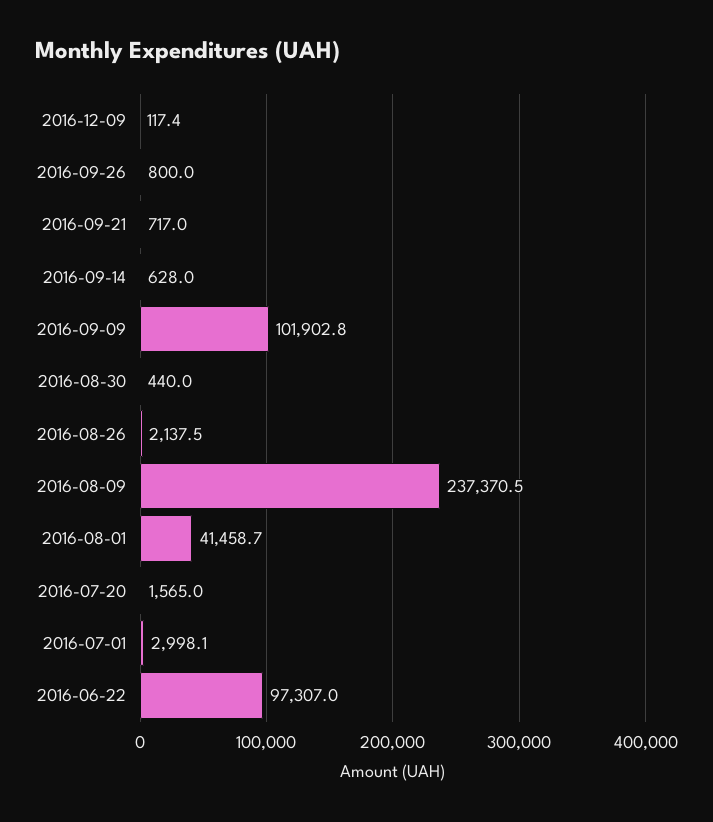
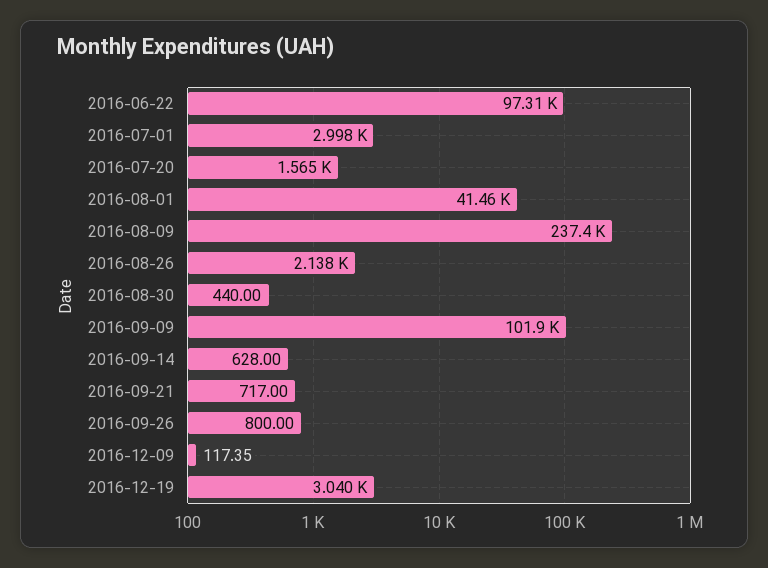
2016-12-19: none -> 3040

